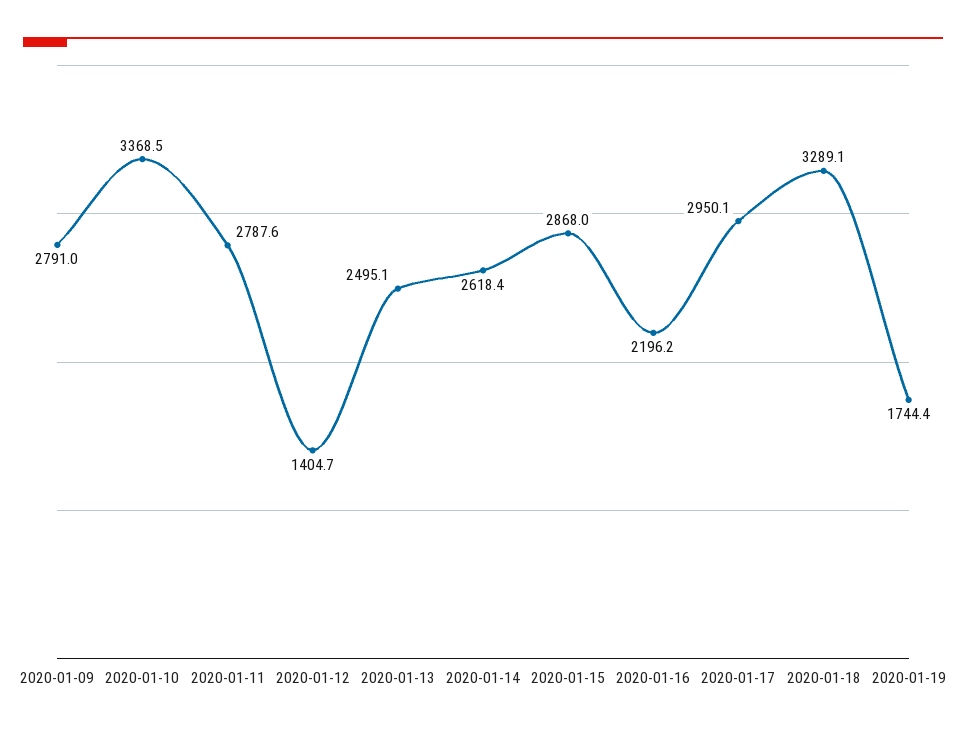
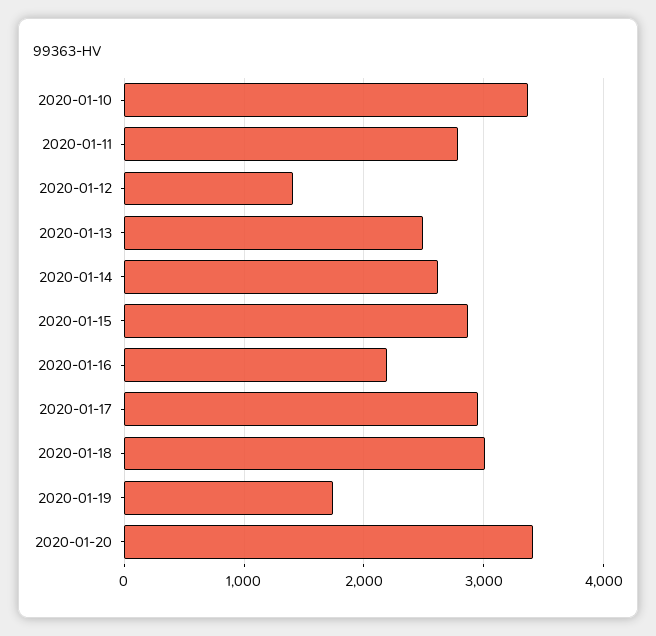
2020-01-09: 2791 -> none
2020-01-18: 3289.1 -> 3000
2020-01-20: none -> 3400

